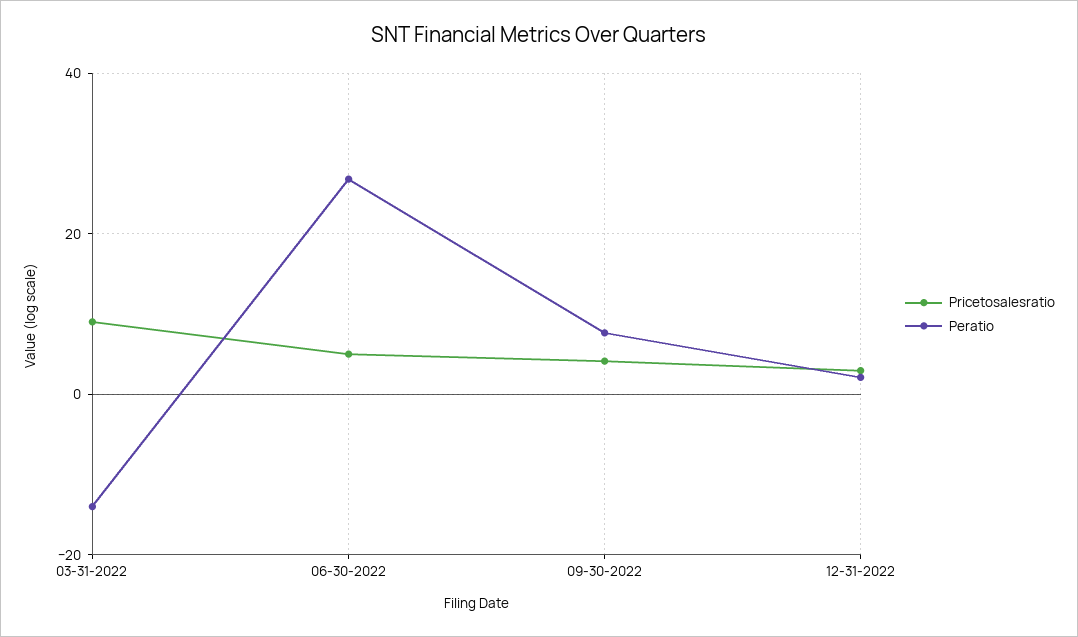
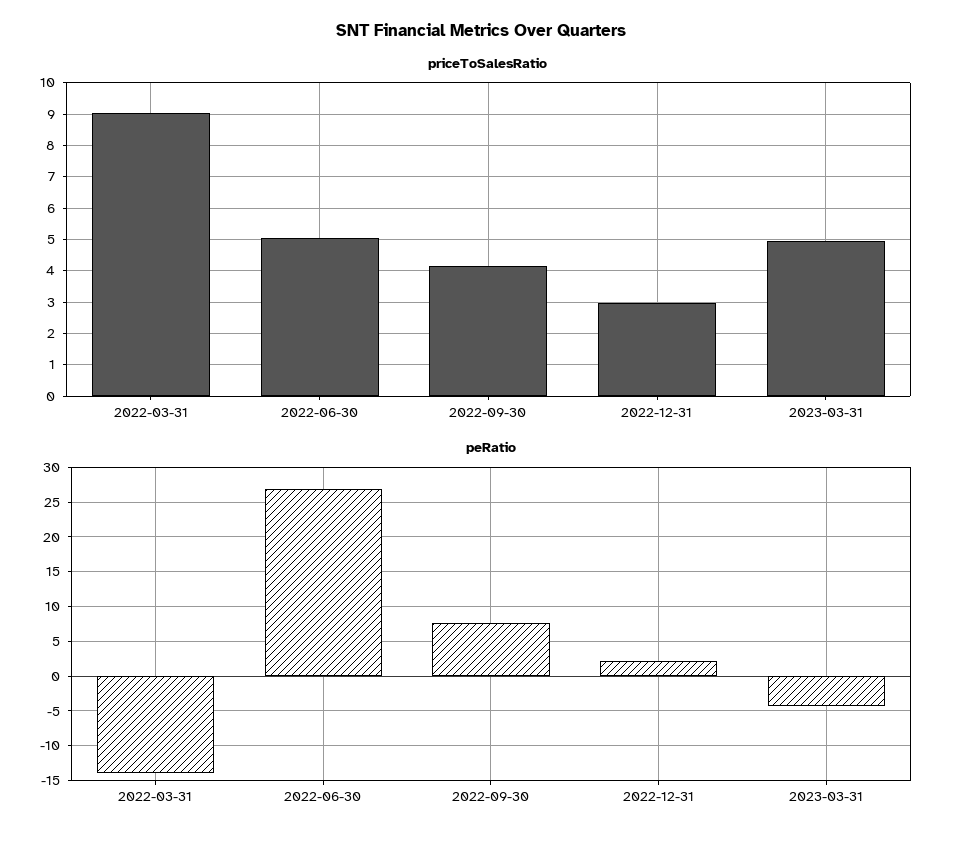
Pricetosalesratio, 2023-03-31: none -> 5
Peratio, 2023-03-31: none -> -4

